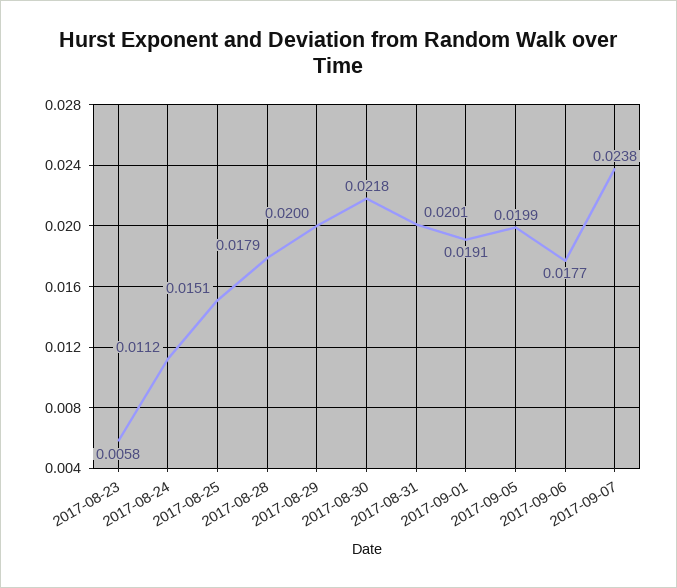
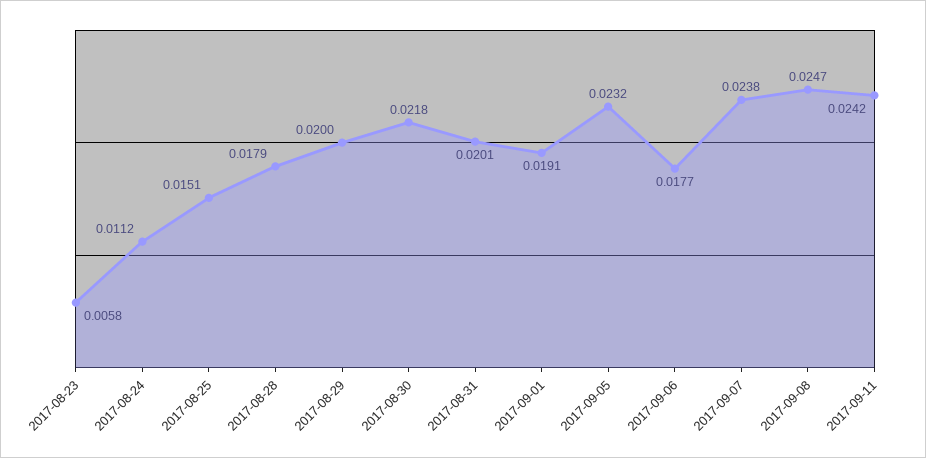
2017-09-05: 0.0199 -> 0.0232
2017-09-08: none -> 0.0247
2017-09-11: none -> 0.0242

